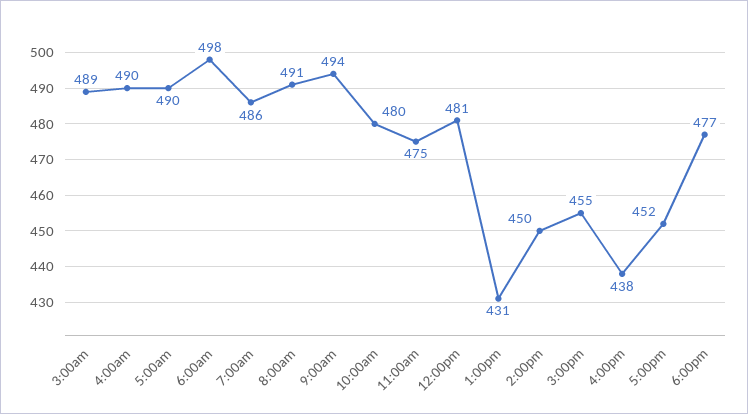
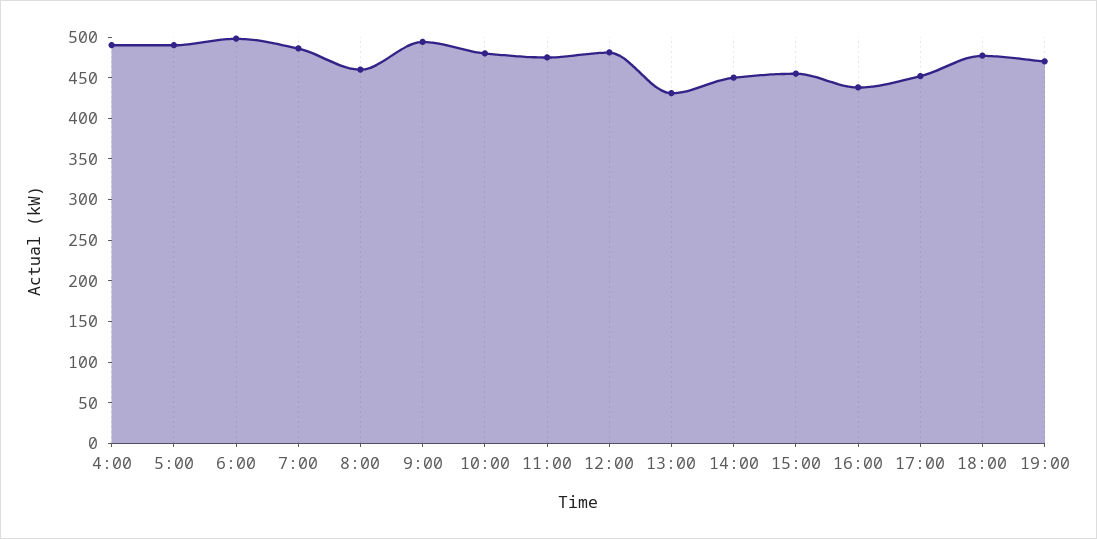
3:00am: 489 -> none
8:00am: 491 -> 460
19:00: none -> 470

